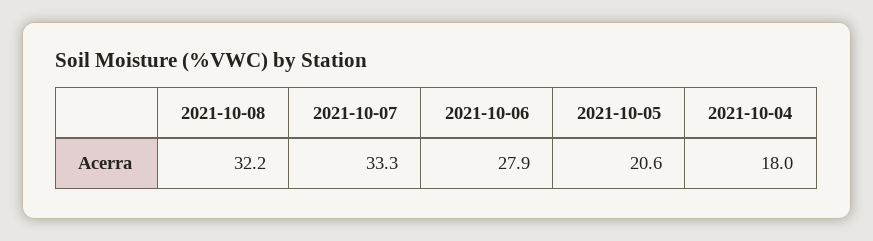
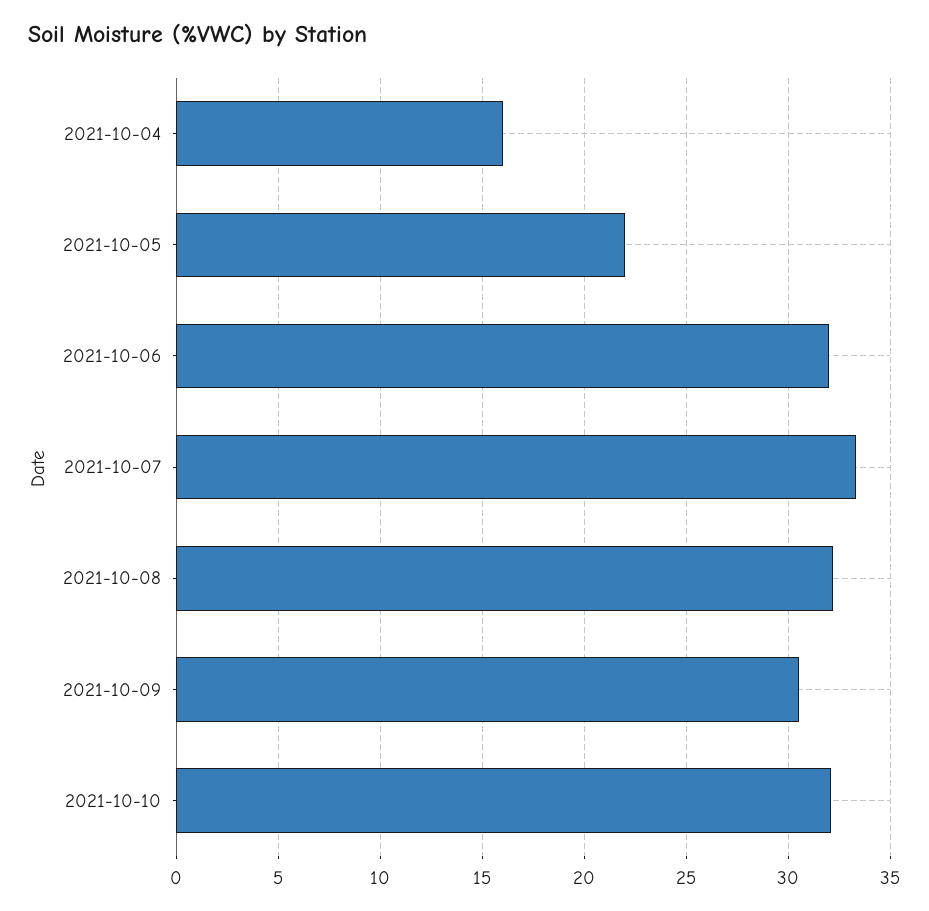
2021-10-06: 27.9 -> 32
2021-10-05: 20.6 -> 22
2021-10-04: 18 -> 16
2021-10-09: none -> 30.5
2021-10-10: none -> 32

